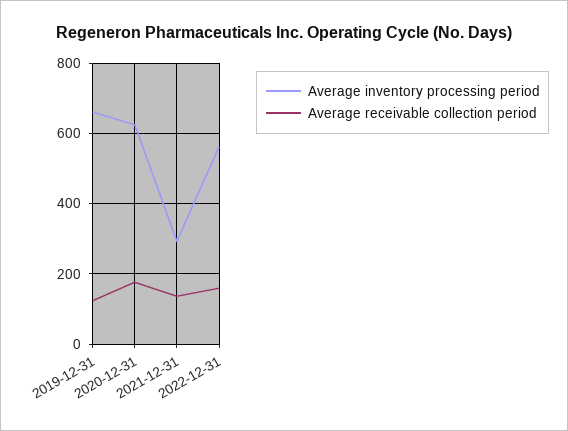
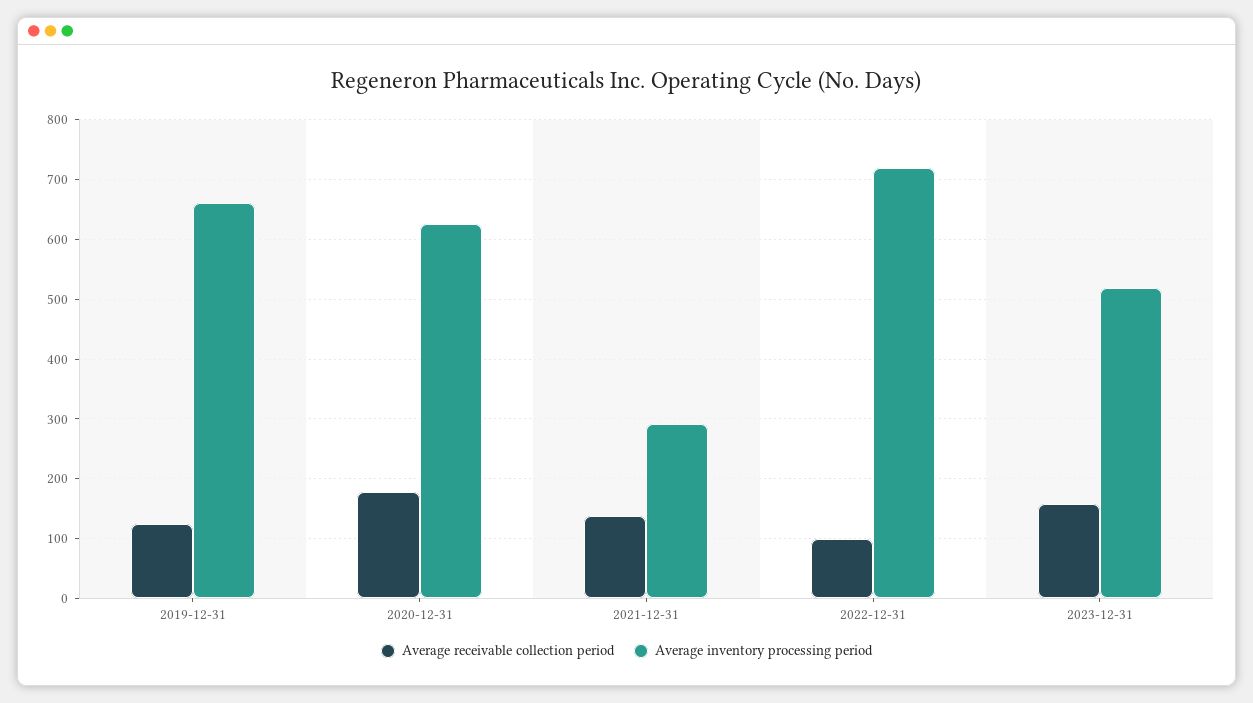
Average inventory processing period, 2022-12-31: 560 -> 720
Average receivable collection period, 2022-12-31: 160 -> 100
Average receivable collection period, 2023-12-31: none -> 160
Average inventory processing period, 2023-12-31: none -> 520

